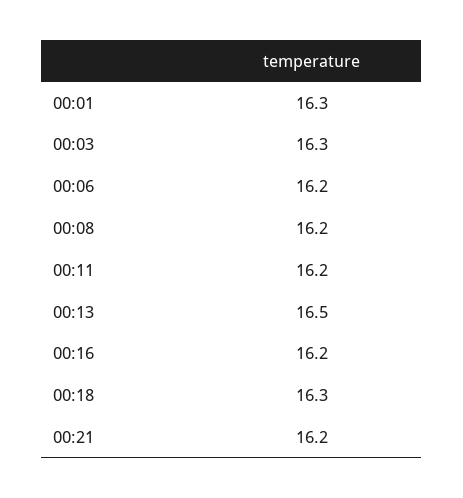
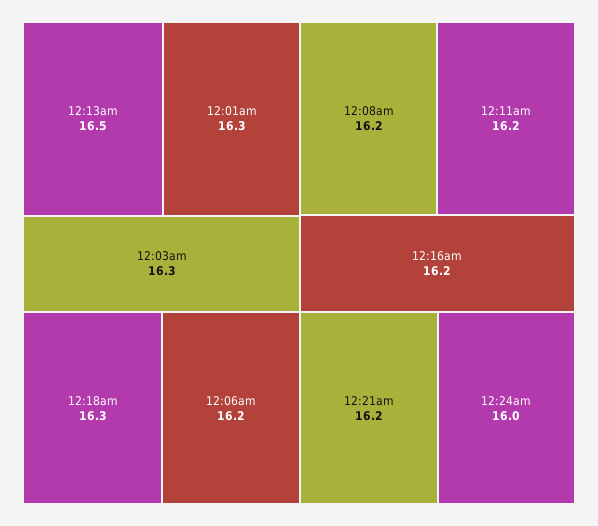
12:24am: none -> 16

